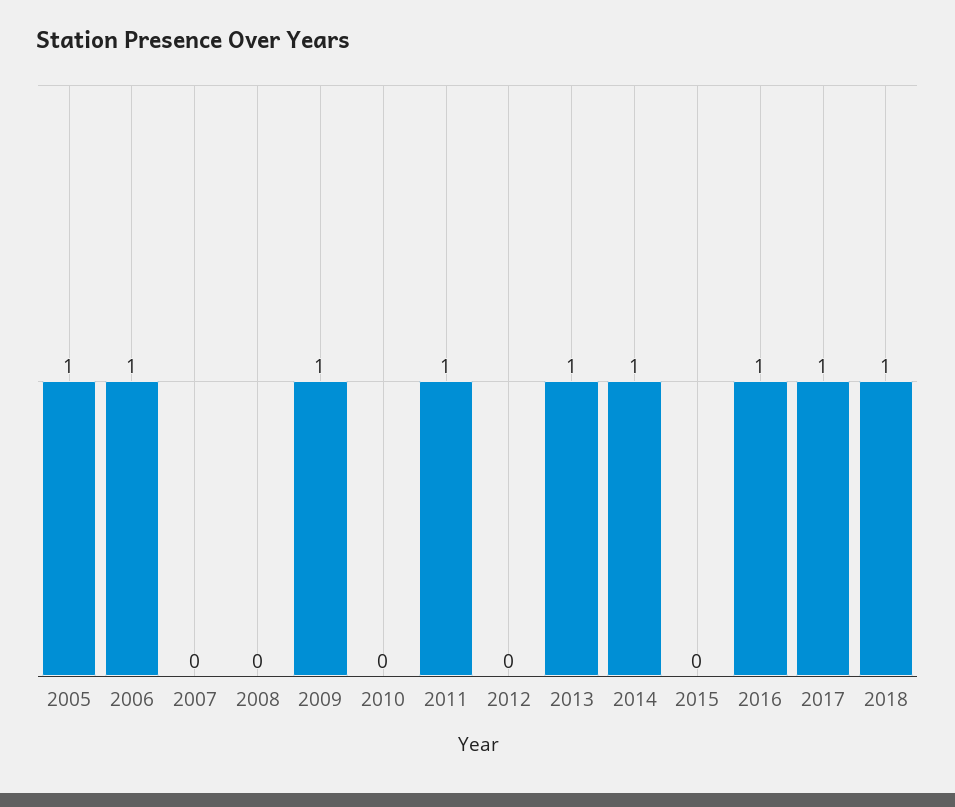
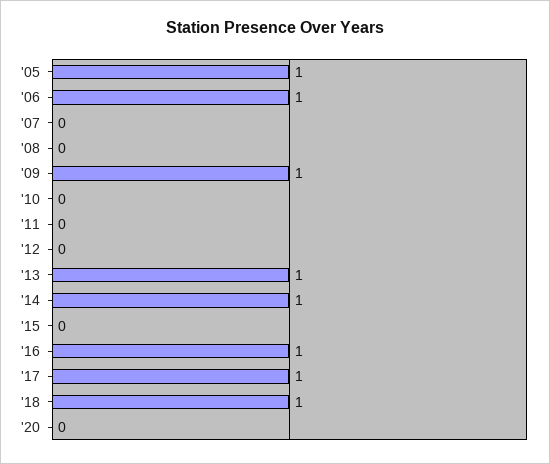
2011: 1 -> 0
'20: none -> 0

